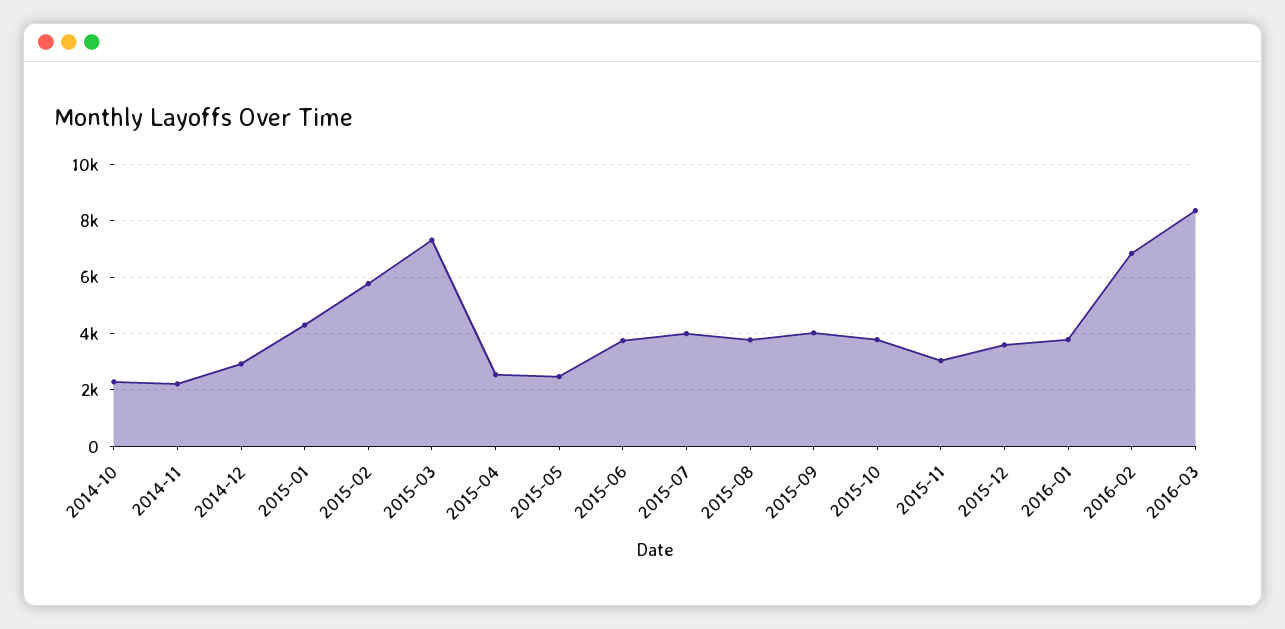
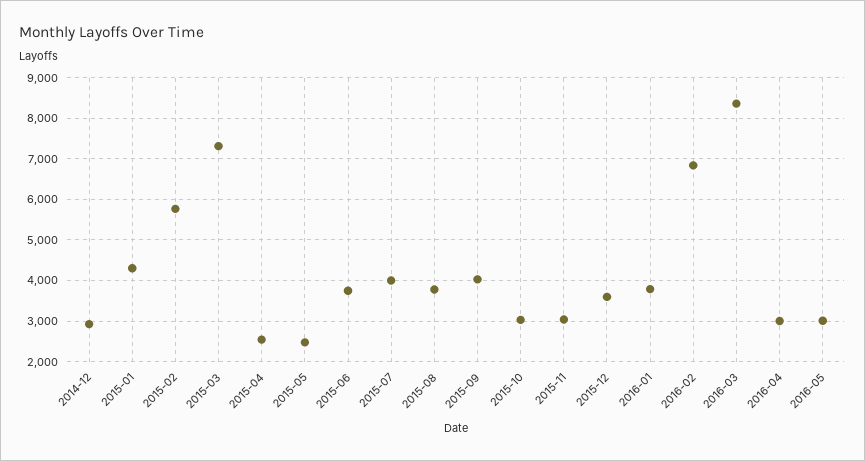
2014-10: 2250 -> none
2014-11: 2250 -> none
2015-10: 3750 -> 3000
2016-04: none -> 3000
2016-05: none -> 3000

